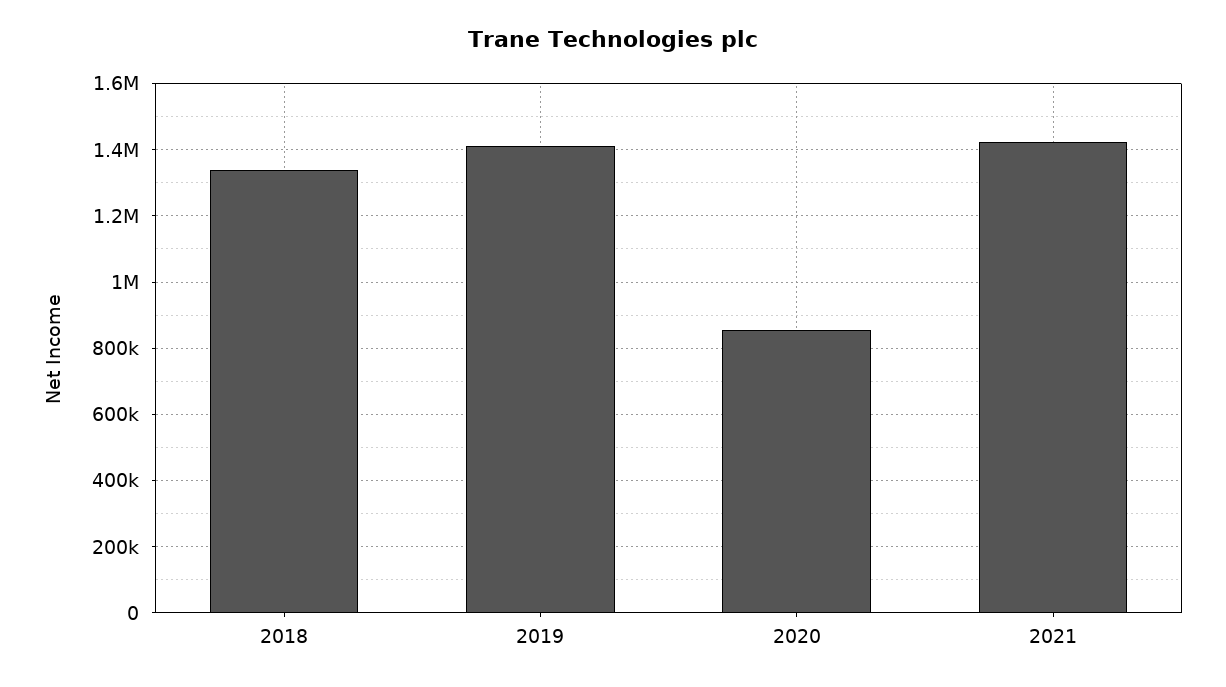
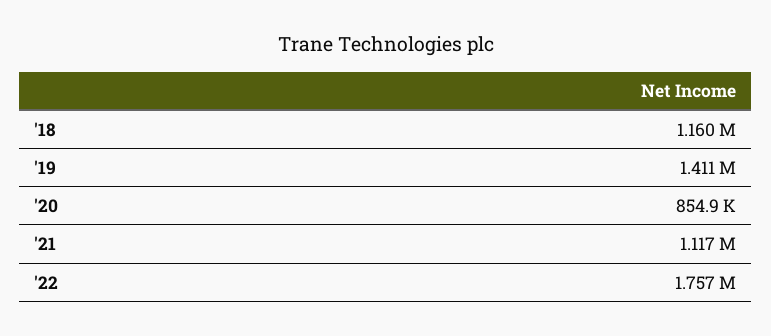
2018: 1340000 -> 1160000
2021: 1420000 -> 1117000
'22: none -> 1757000

